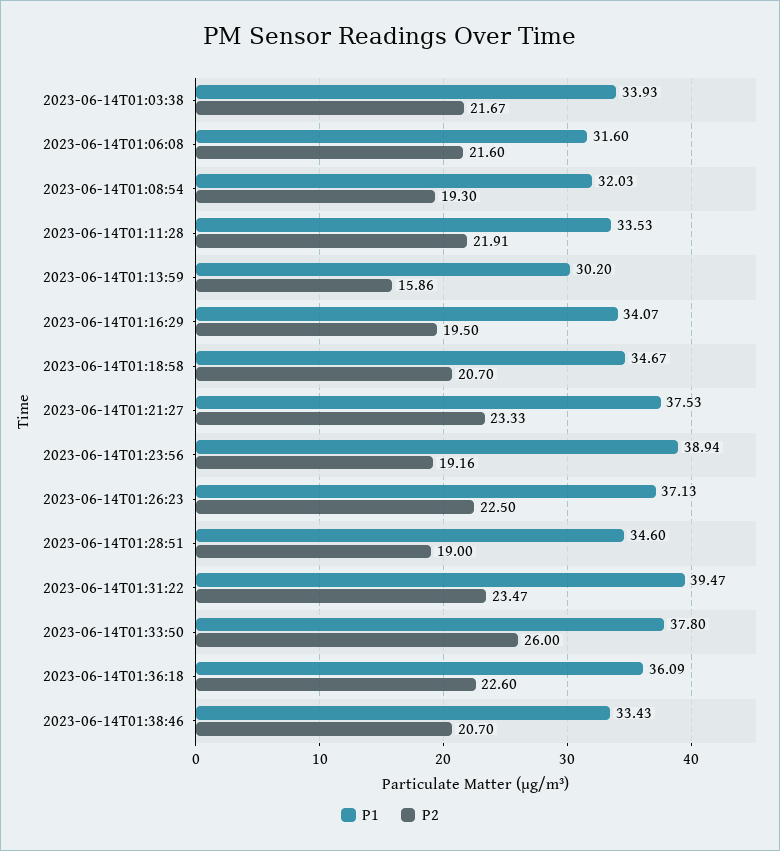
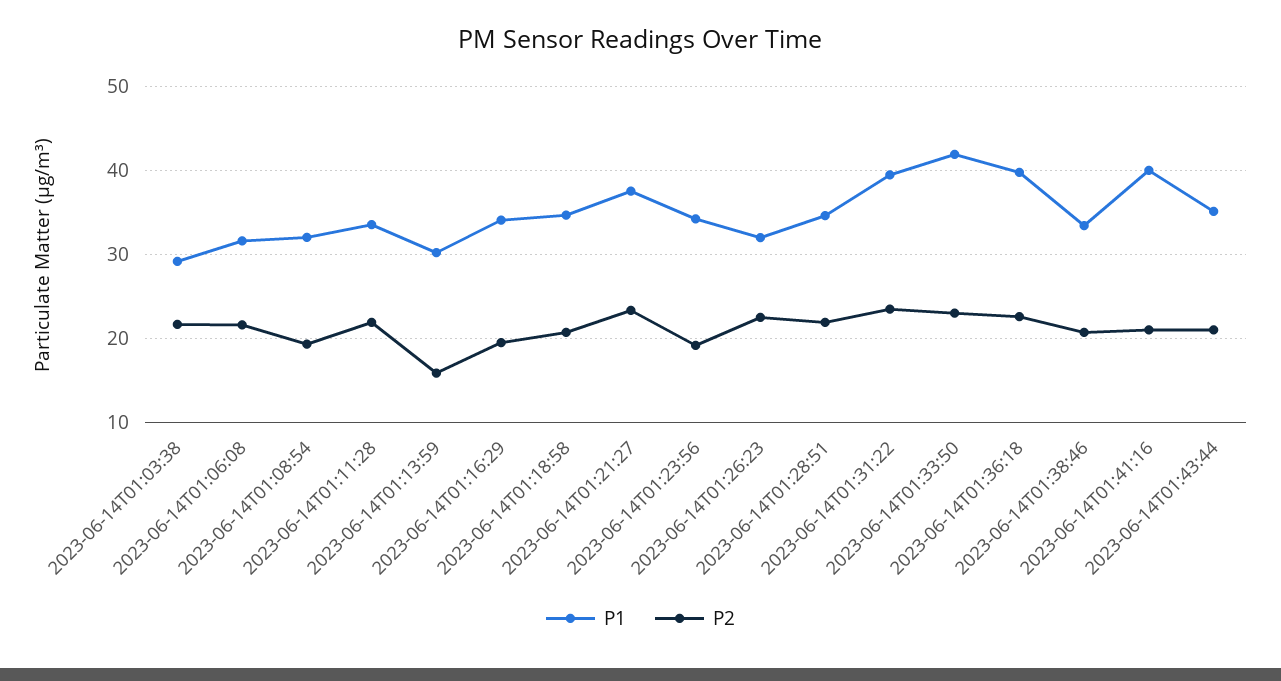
P1, 2023-06-14T01:03:38: 33.93 -> 29
P1, 2023-06-14T01:23:56: 38.94 -> 34
P1, 2023-06-14T01:26:23: 37.13 -> 32
P2, 2023-06-14T01:28:51: 19 -> 22
P1, 2023-06-14T01:33:50: 37.8 -> 42
P2, 2023-06-14T01:33:50: 26 -> 23
P1, 2023-06-14T01:36:18: 36.09 -> 40
P1, 2023-06-14T01:41:16: none -> 40
P2, 2023-06-14T01:41:16: none -> 21
P1, 2023-06-14T01:43:44: none -> 35
P2, 2023-06-14T01:43:44: none -> 21

